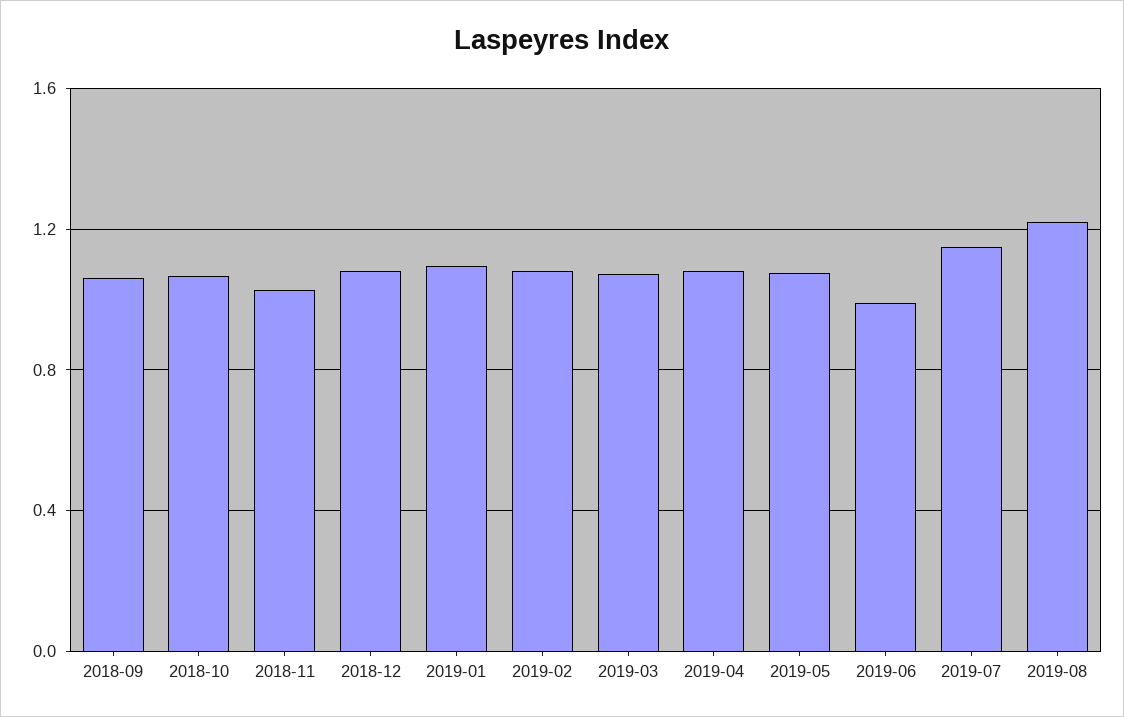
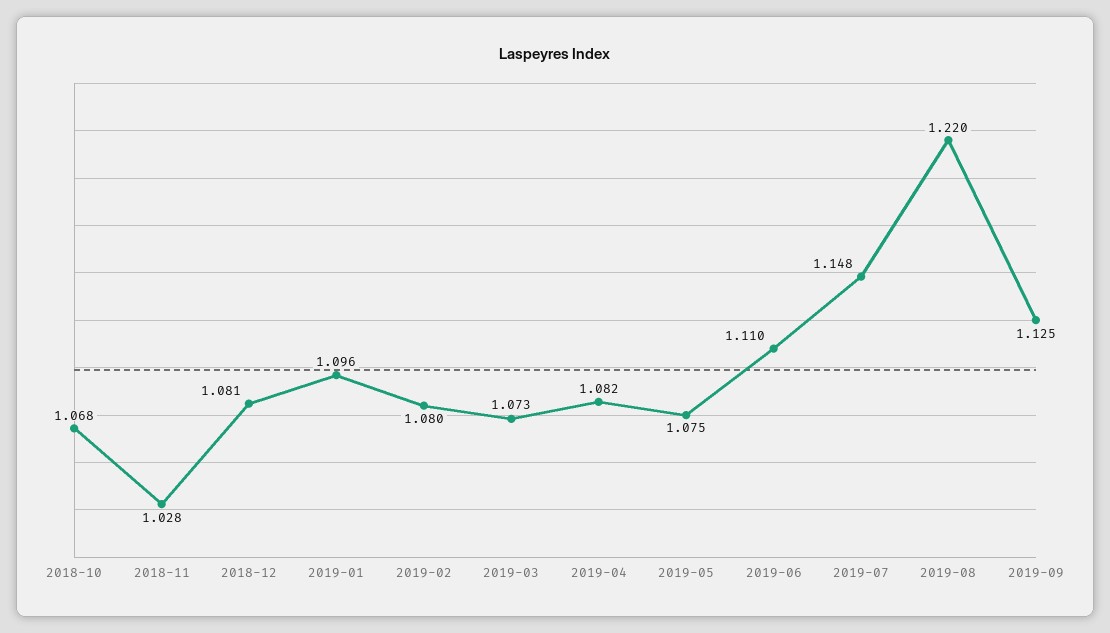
2018-09: 1.05 -> none
2019-06: 1 -> 1.11
2019-09: none -> 1.125

